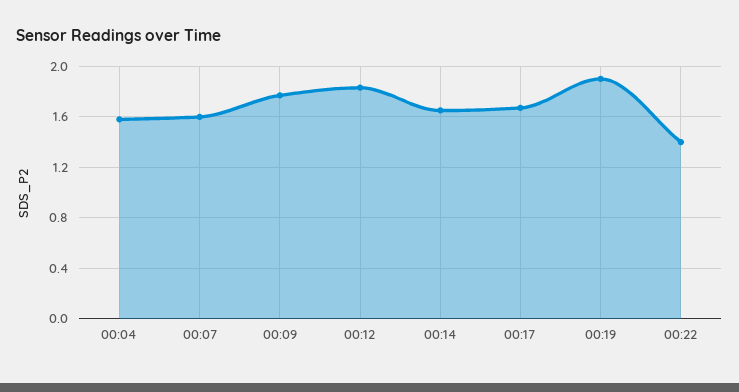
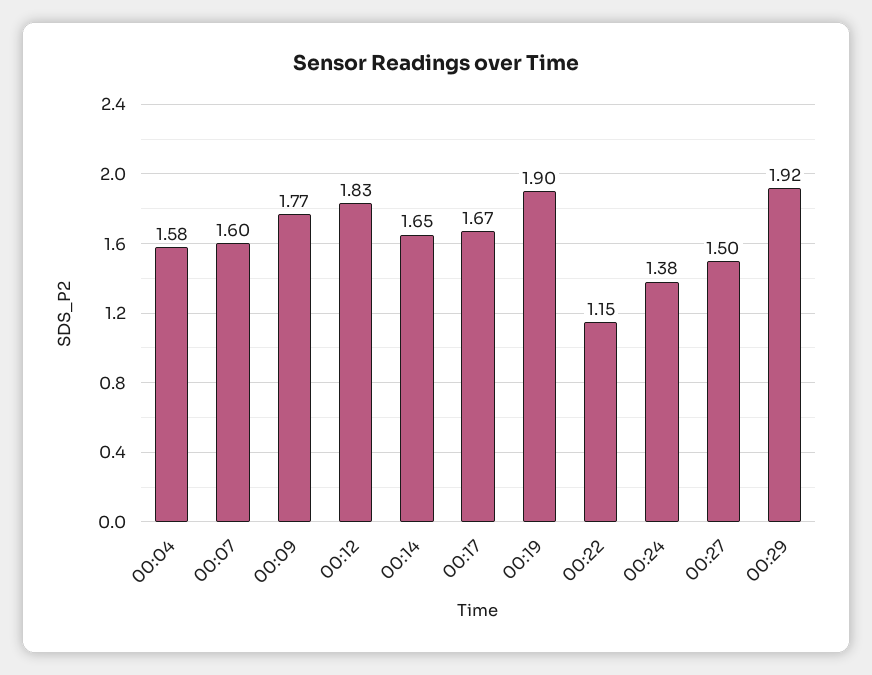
00:22: 1.4 -> 1.15
00:24: none -> 1.38
00:27: none -> 1.5
00:29: none -> 1.92

